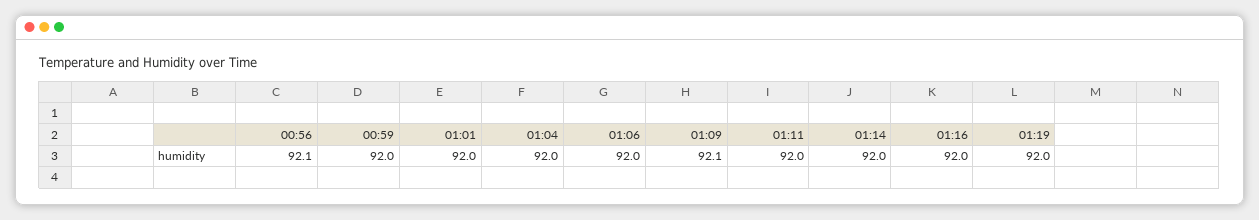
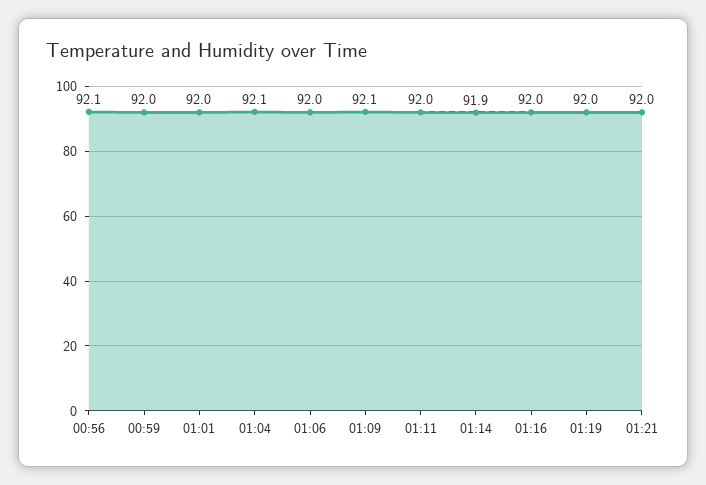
01:04: 92 -> 92.1
01:14: 92 -> 91.9
01:21: none -> 92

